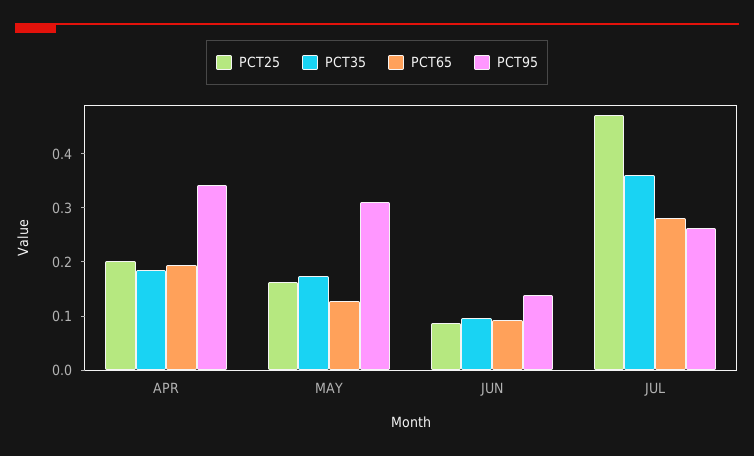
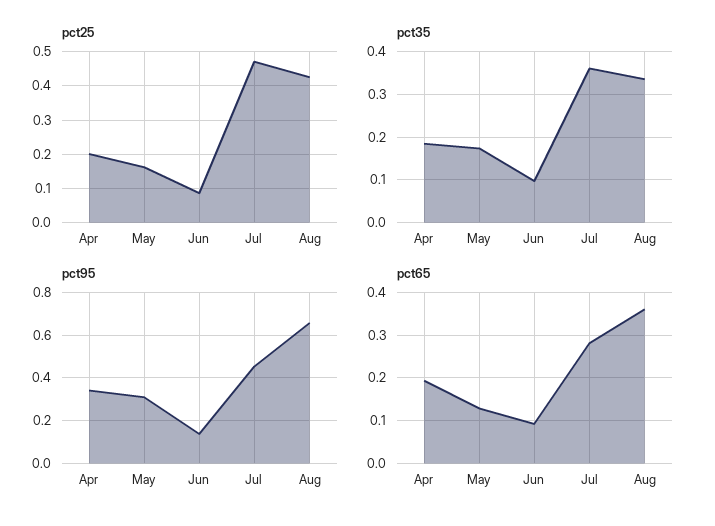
PCT95, JUL: 0.26 -> 0.45
PCT25, Aug: none -> 0.42
PCT35, Aug: none -> 0.34
PCT95, Aug: none -> 0.65
PCT65, Aug: none -> 0.36

